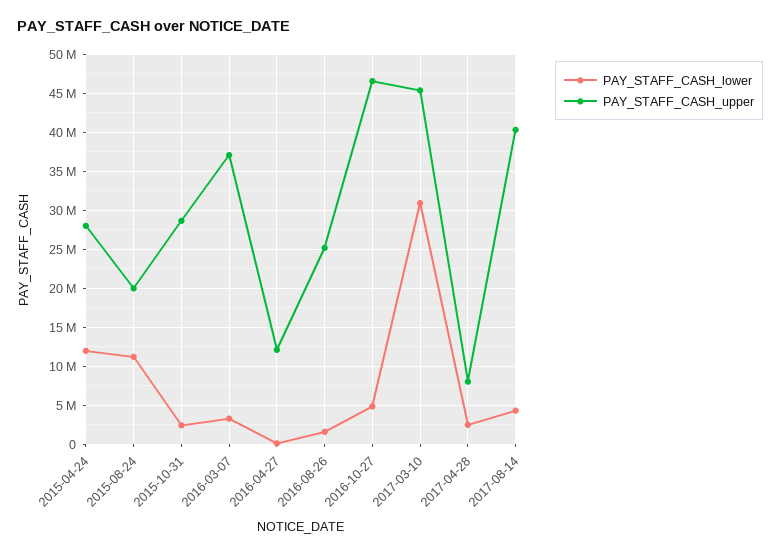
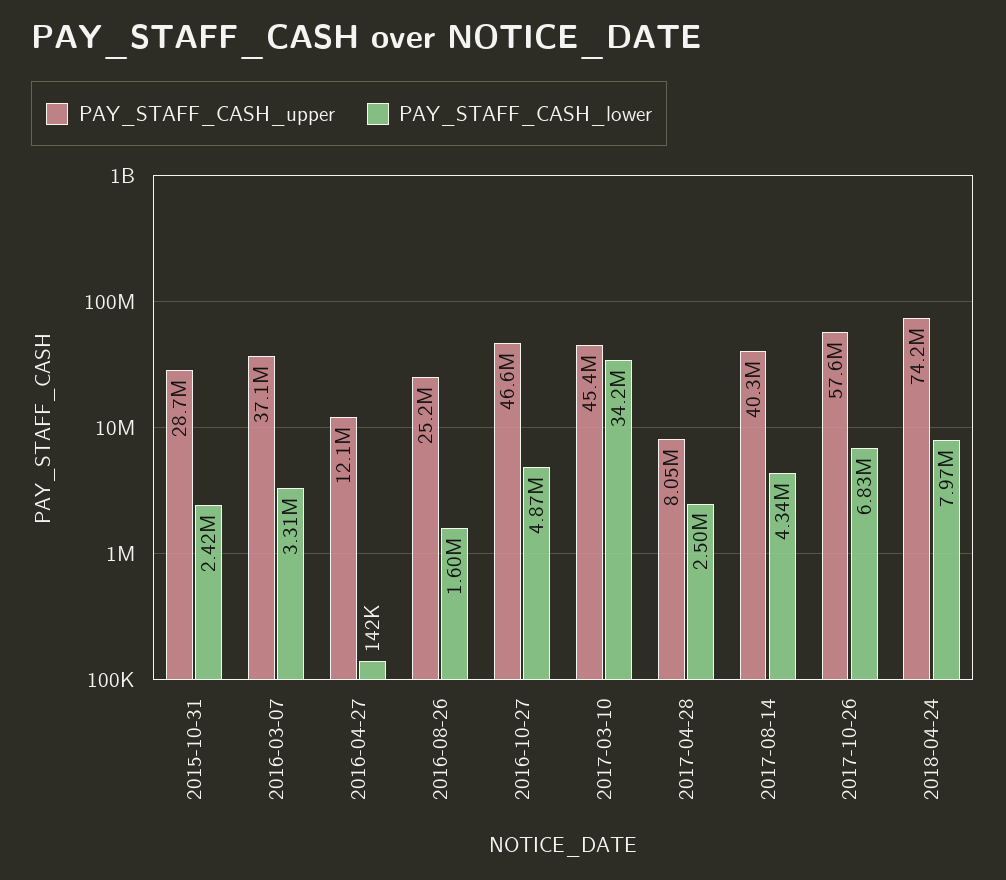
PAY_STAFF_CASH_lower, 2015-04-24: 12000000 -> none
PAY_STAFF_CASH_upper, 2015-04-24: 28000000 -> none
PAY_STAFF_CASH_lower, 2015-08-24: 11000000 -> none
PAY_STAFF_CASH_upper, 2015-08-24: 20000000 -> none
PAY_STAFF_CASH_lower, 2017-03-10: 31000000 -> 34200000
PAY_STAFF_CASH_upper, 2017-10-26: none -> 57600000
PAY_STAFF_CASH_lower, 2017-10-26: none -> 6830000
PAY_STAFF_CASH_upper, 2018-04-24: none -> 74200000
PAY_STAFF_CASH_lower, 2018-04-24: none -> 7970000

